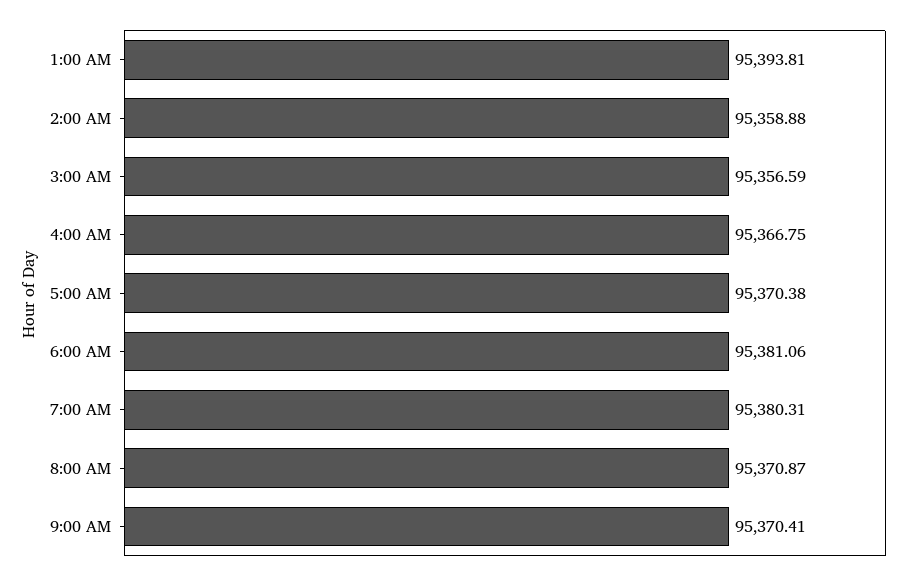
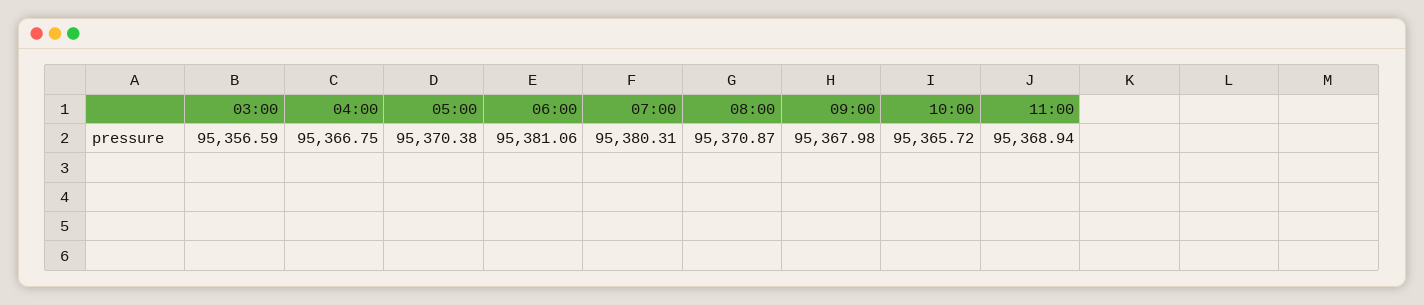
1:00 AM: 95393.81 -> none
2:00 AM: 95358.88 -> none
9:00 AM: 95370.41 -> 95367.98
10:00: none -> 95365.72
11:00: none -> 95368.94

